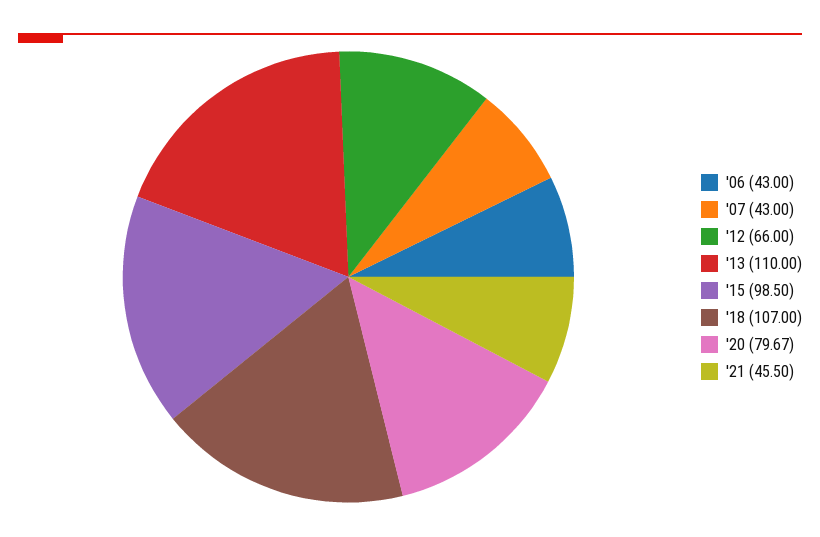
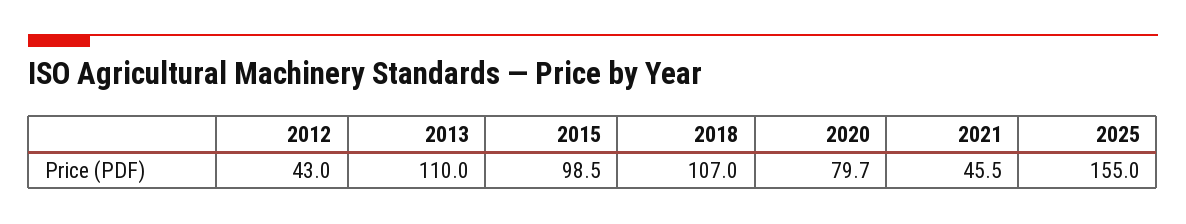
'06: 43 -> none
'07: 43 -> none
'12: 66 -> 43
2025: none -> 155

